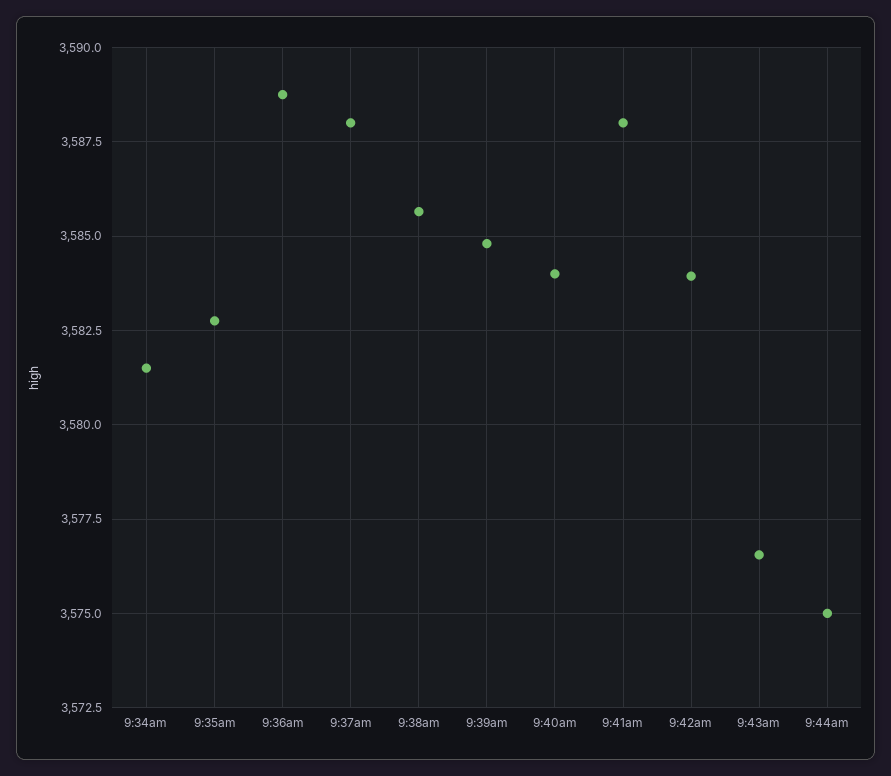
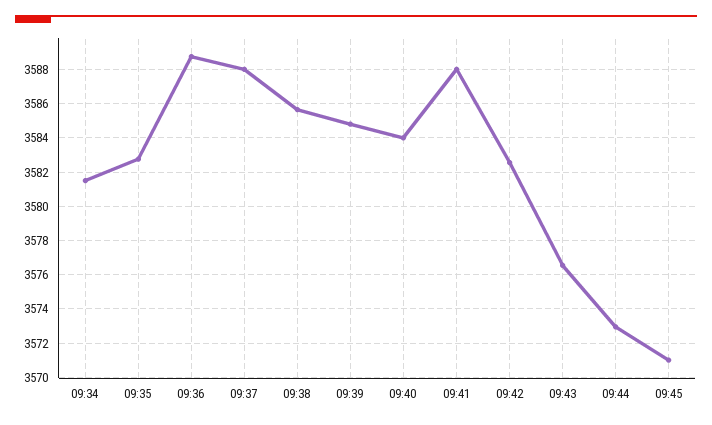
9:42am: 3584 -> 3582.5
9:44am: 3575 -> 3573
09:45: none -> 3571

